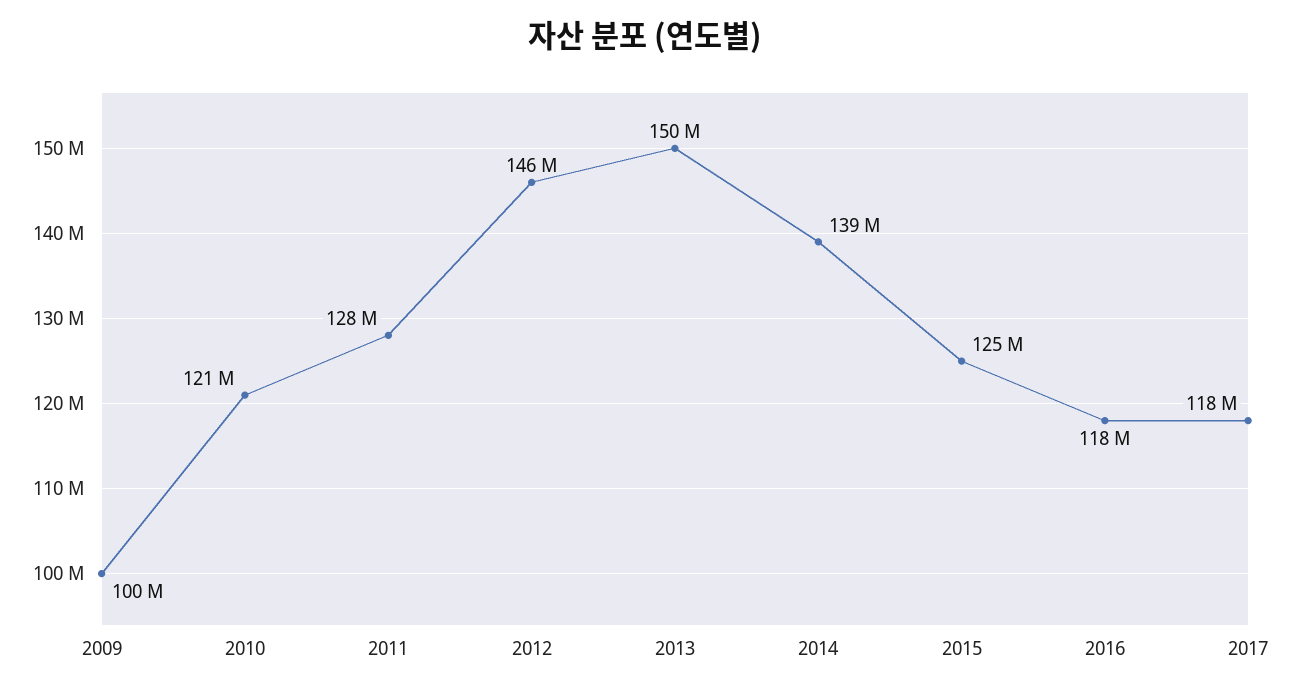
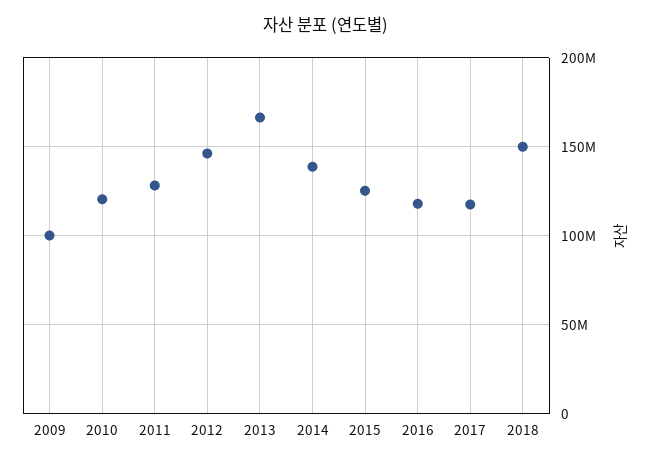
2013: 150000000 -> 165000000
2018: none -> 150000000

